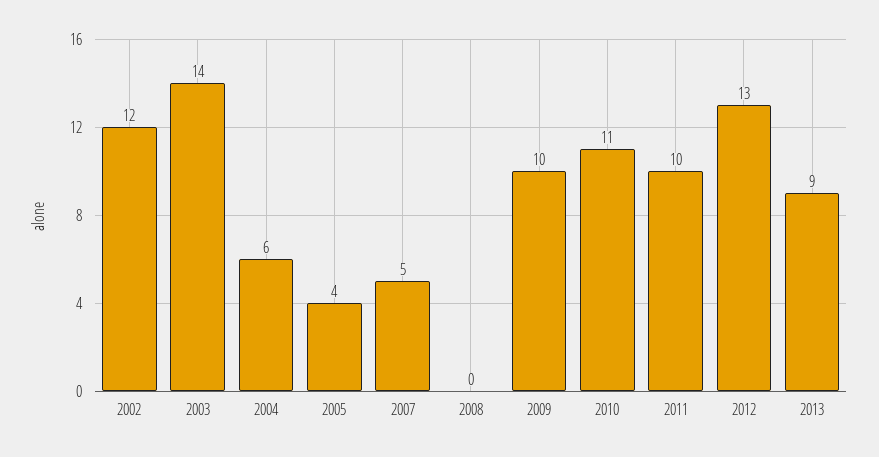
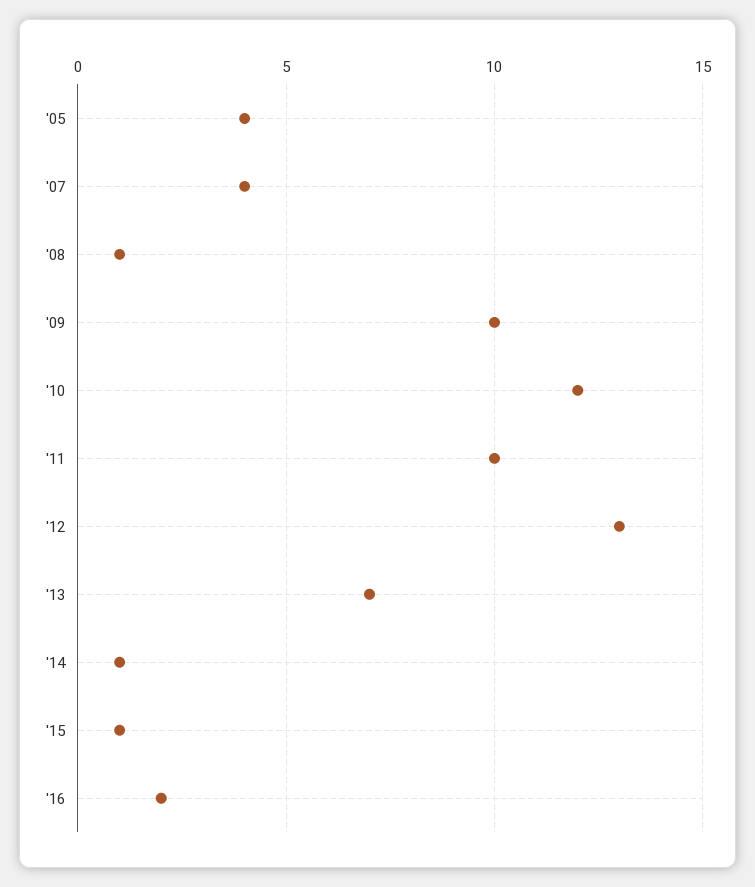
2002: 12 -> none
2003: 14 -> none
2004: 6 -> none
2007: 5 -> 4
2008: 0 -> 1
2010: 11 -> 12
2013: 9 -> 7
'14: none -> 1
'15: none -> 1
'16: none -> 2

